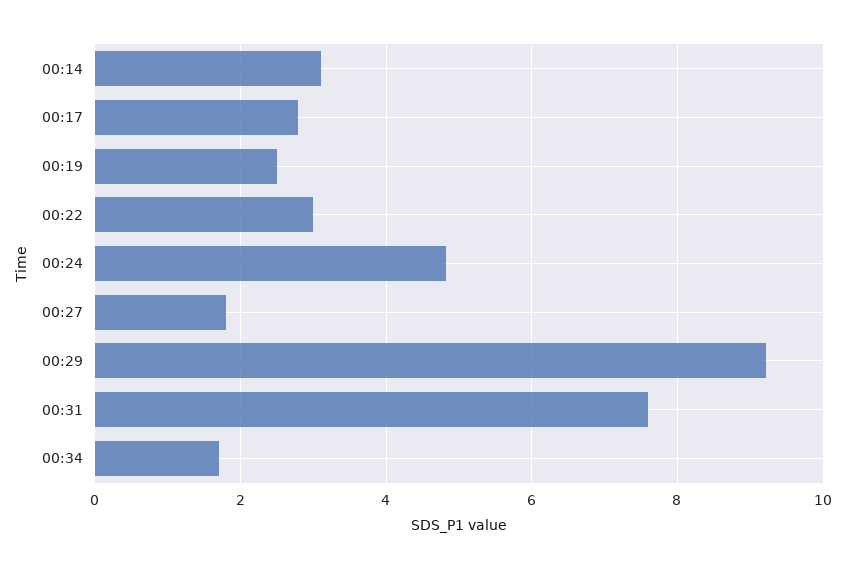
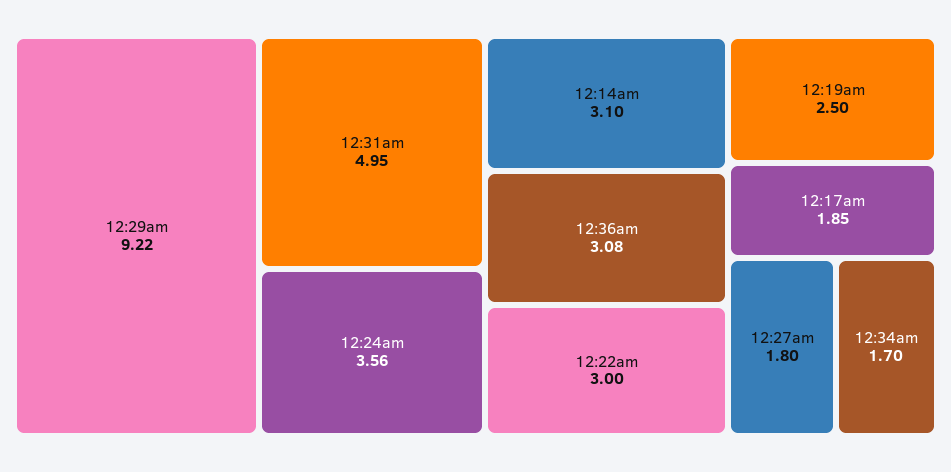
00:17: 2.8 -> 1.85
00:24: 4.8 -> 3.56
00:31: 7.6 -> 4.95
12:36am: none -> 3.08

